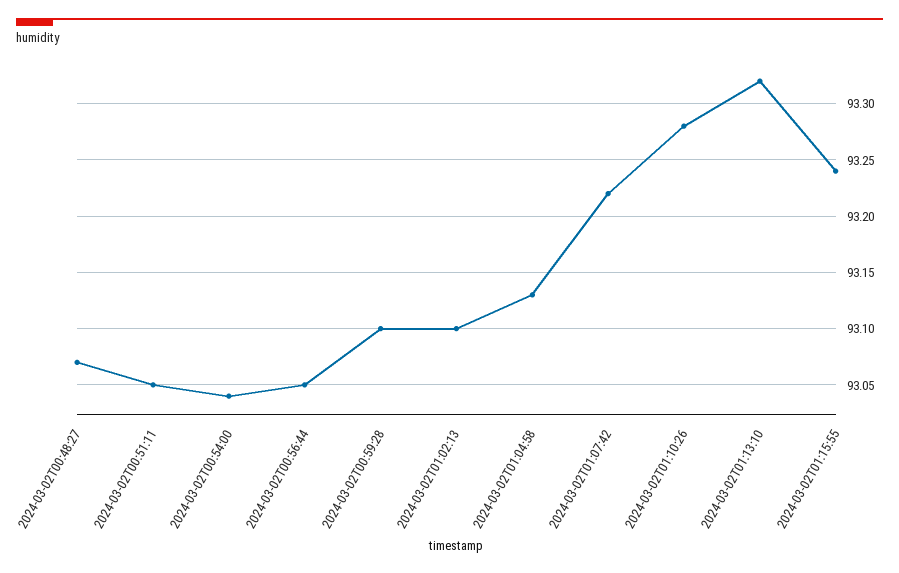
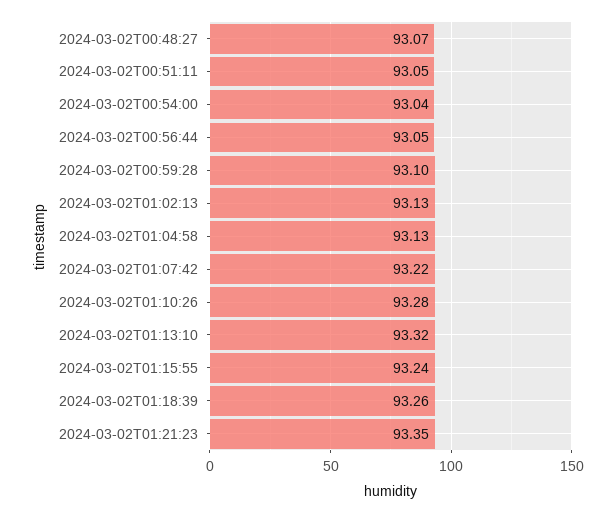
2024-03-02T01:02:13: 93.1 -> 93.13
2024-03-02T01:18:39: none -> 93.26
2024-03-02T01:21:23: none -> 93.35

